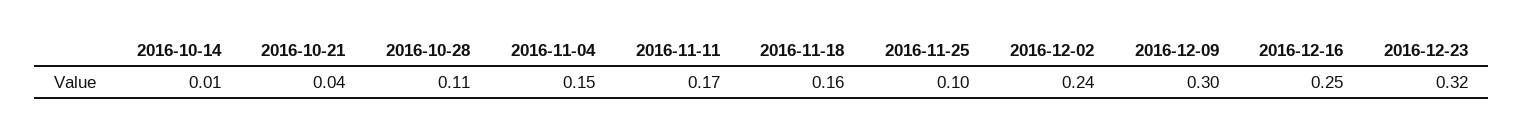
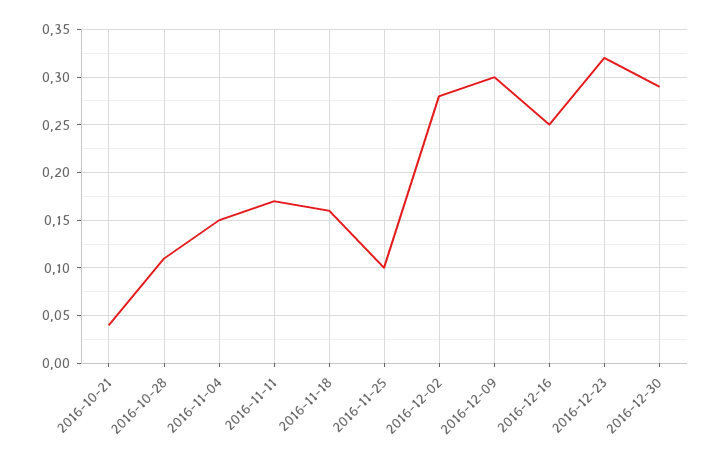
2016-10-14: 0.01 -> none
2016-12-02: 0.24 -> 0.28
2016-12-30: none -> 0.29

